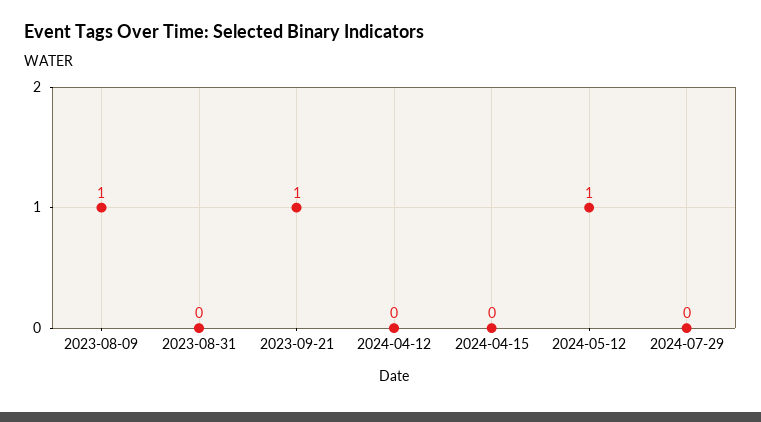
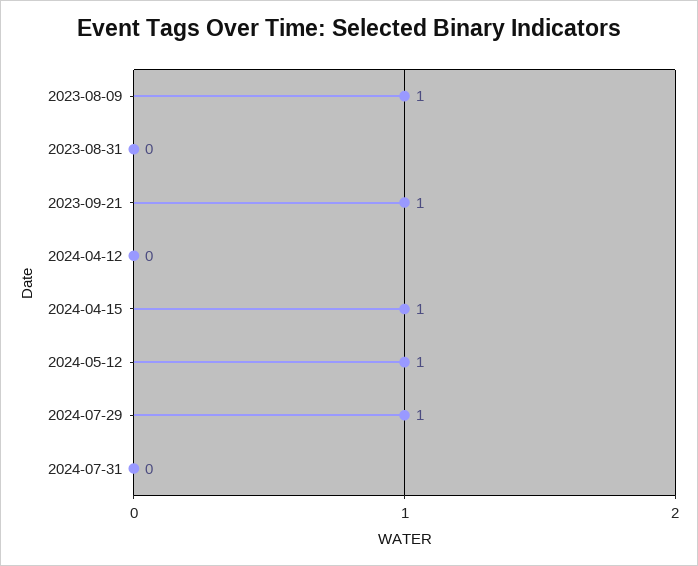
2024-04-15: 0 -> 1
2024-07-29: 0 -> 1
2024-07-31: none -> 0

